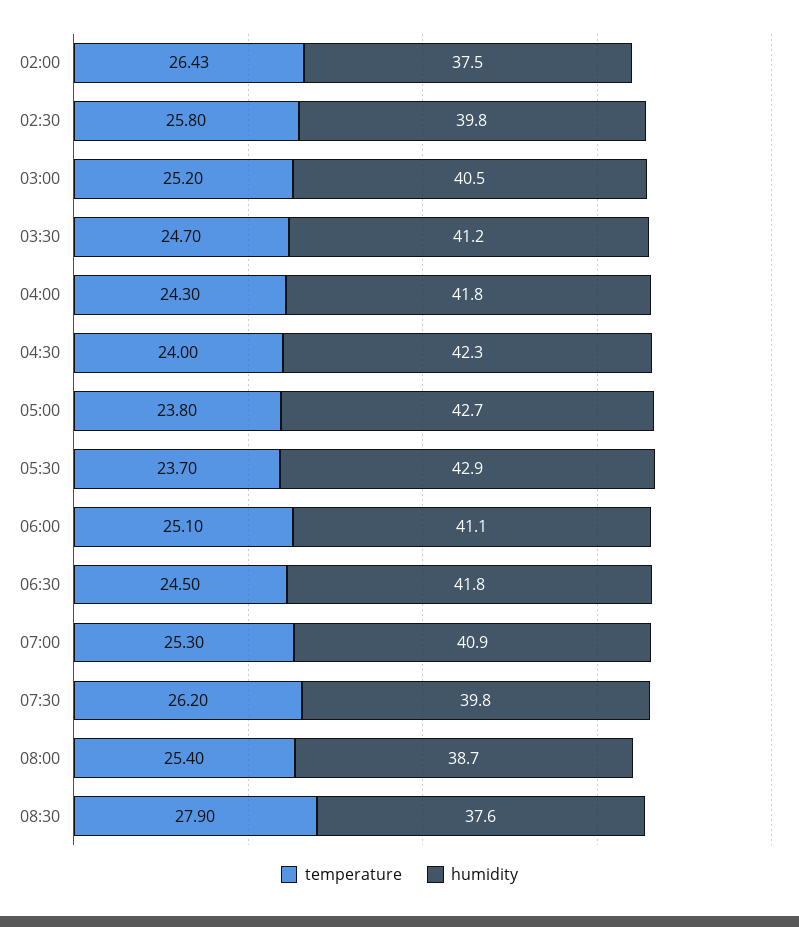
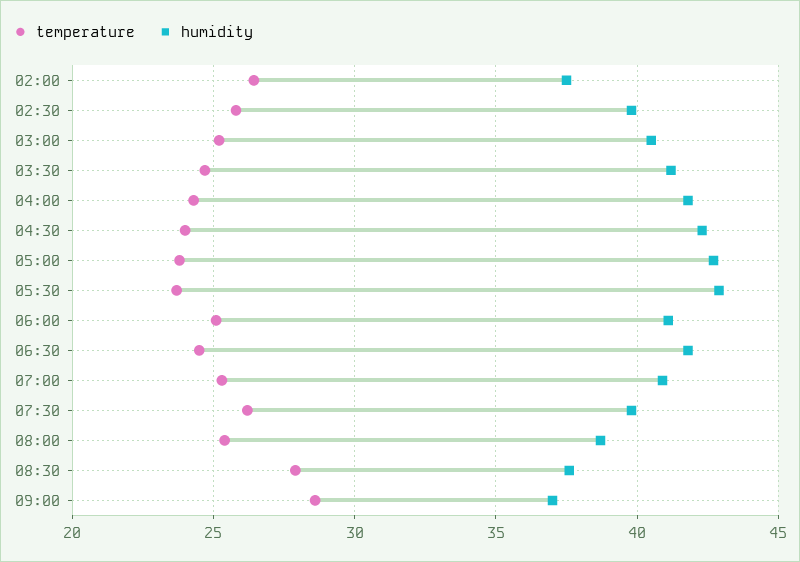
temperature, 09:00: none -> 28.5
humidity, 09:00: none -> 37

